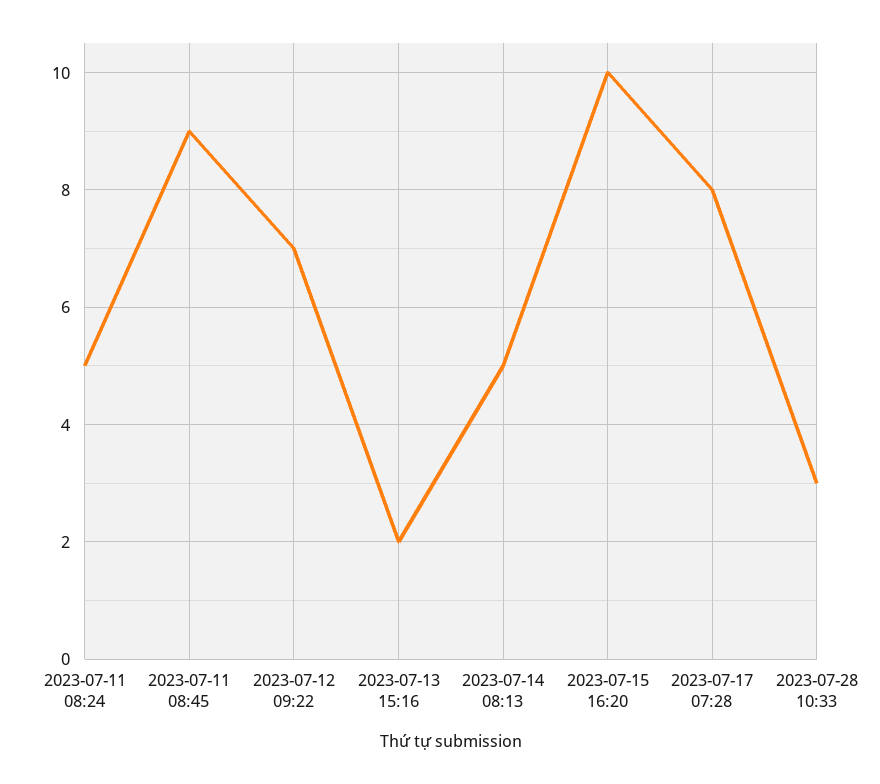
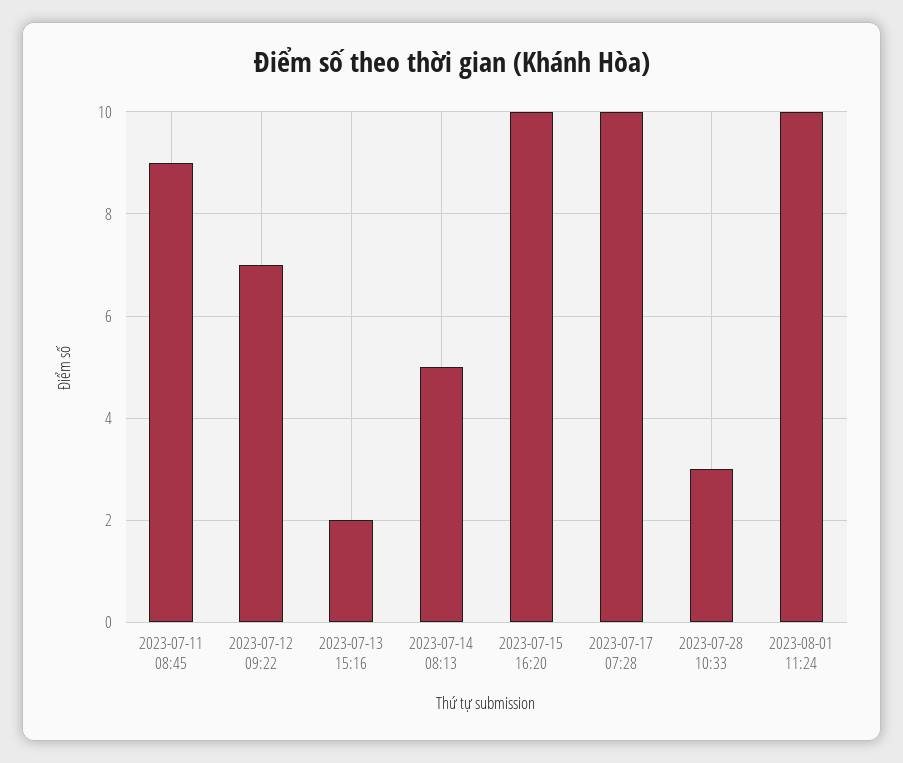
2023-07-11 08:24: 5 -> none
2023-07-17 07:28: 8 -> 10
2023-08-01 11:24: none -> 10

